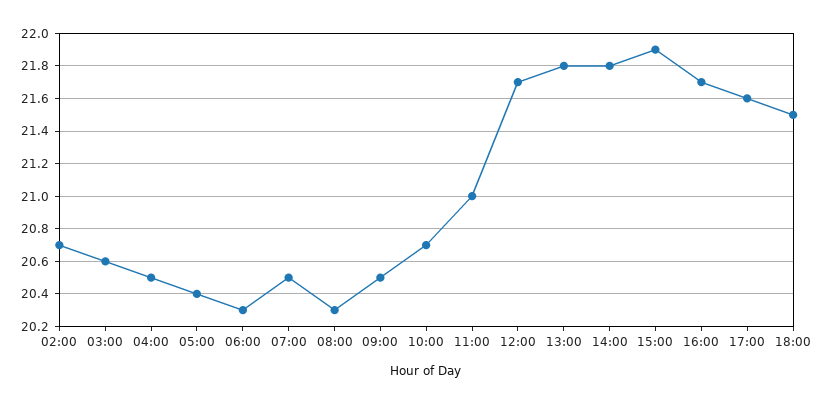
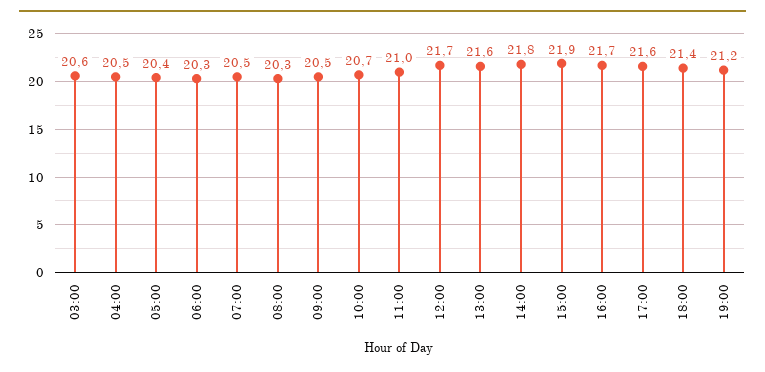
02:00: 20.7 -> none
13:00: 21.8 -> 21.6
18:00: 21.5 -> 21.4
19:00: none -> 21.2

